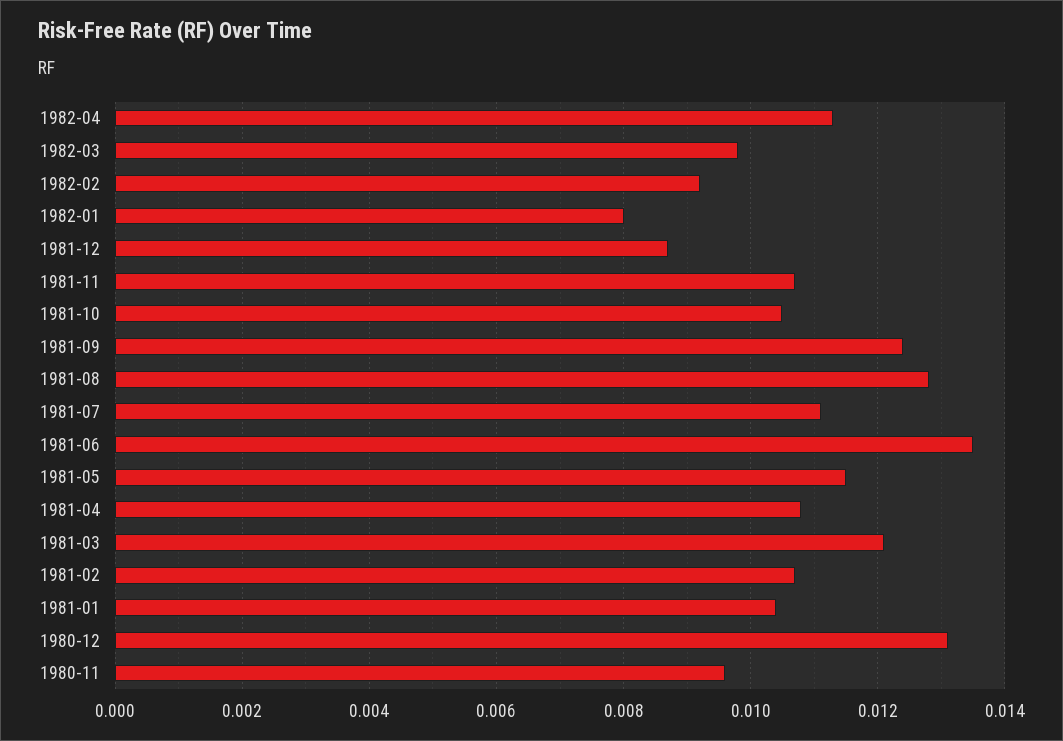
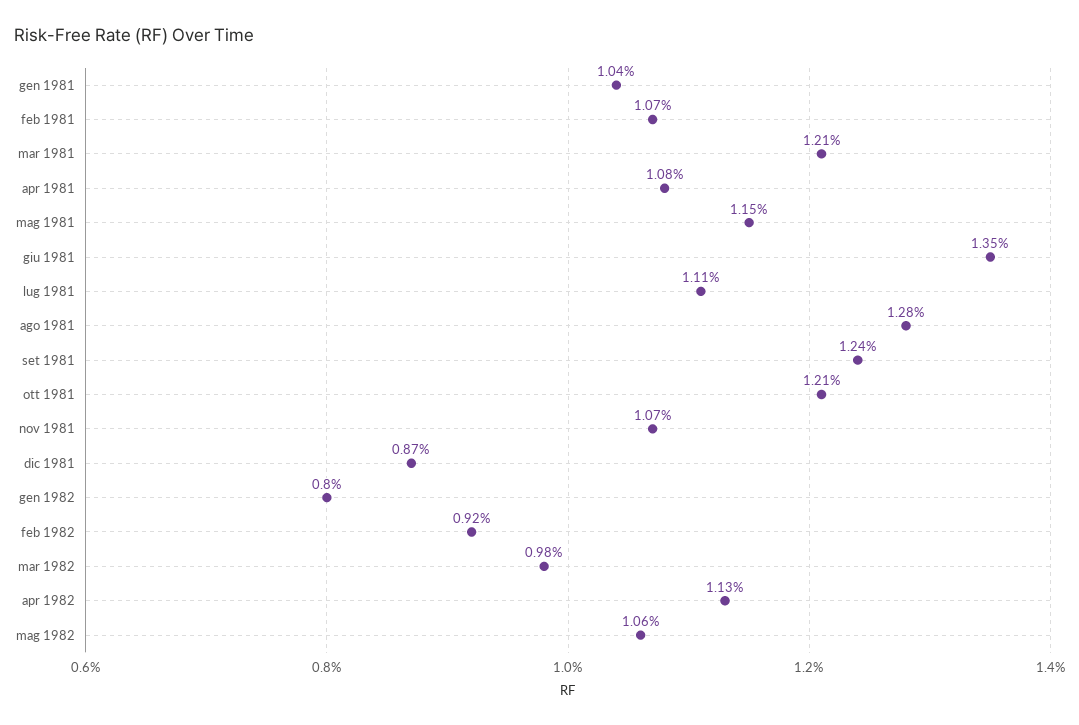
1981-10: 0.0105 -> 0.0121
1980-12: 0.013 -> none
1980-11: 0.0095 -> none
mag 1982: none -> 0.0106

